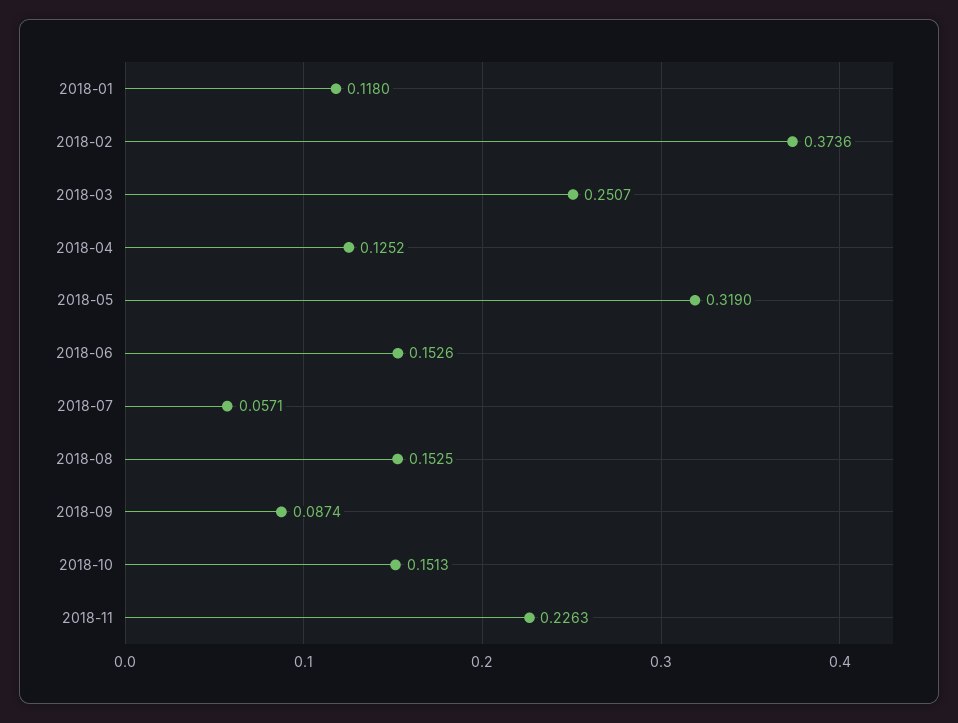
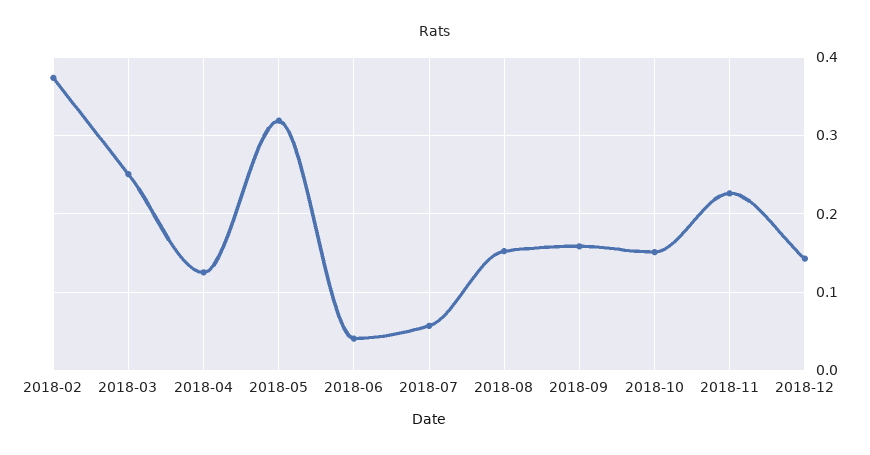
2018-01: 0.118 -> none
2018-06: 0.1526 -> 0.04
2018-09: 0.0874 -> 0.16
2018-12: none -> 0.14

